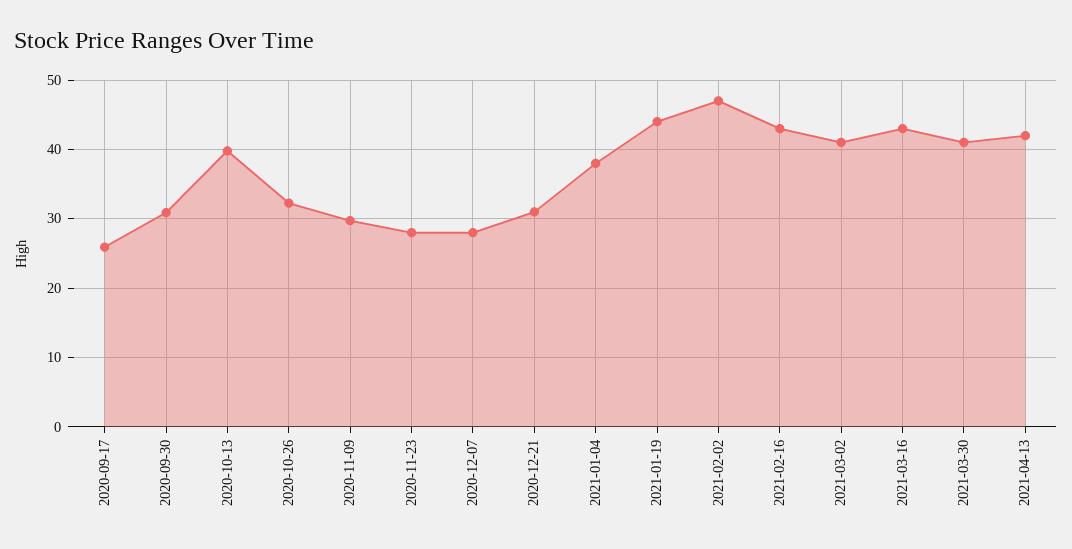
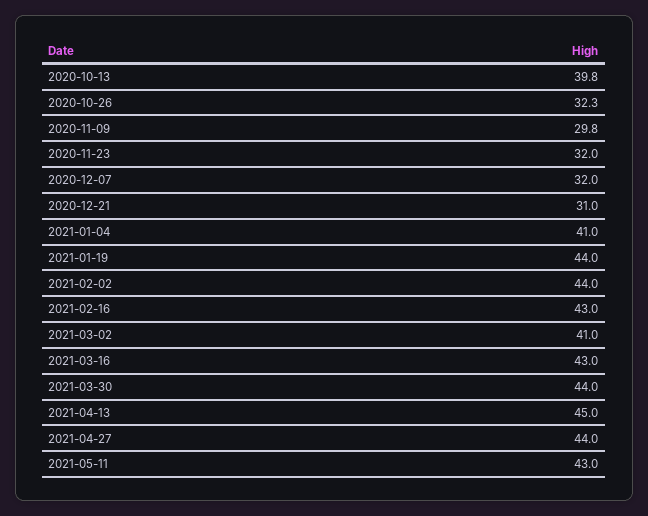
2020-09-17: 26 -> none
2020-09-30: 31 -> none
2020-11-23: 28 -> 32
2020-12-07: 28 -> 32
2021-01-04: 38 -> 41
2021-02-02: 47 -> 44
2021-03-30: 41 -> 44
2021-04-13: 42 -> 45
2021-04-27: none -> 44
2021-05-11: none -> 43

